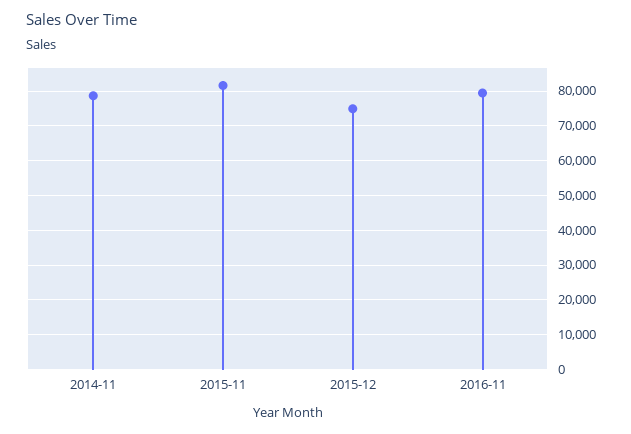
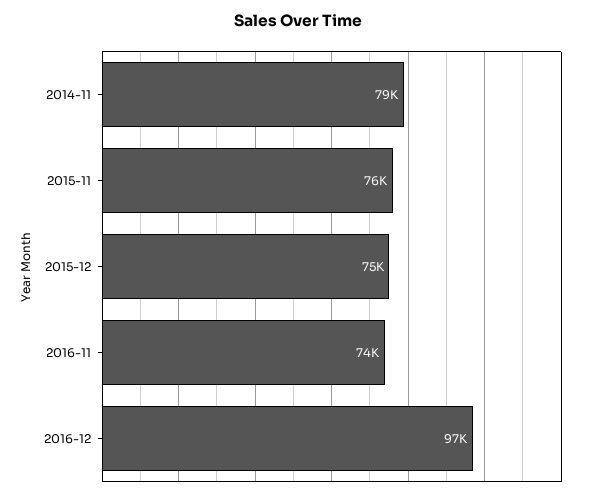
2015-11: 82000 -> 76000
2016-11: 80000 -> 74000
2016-12: none -> 97000

